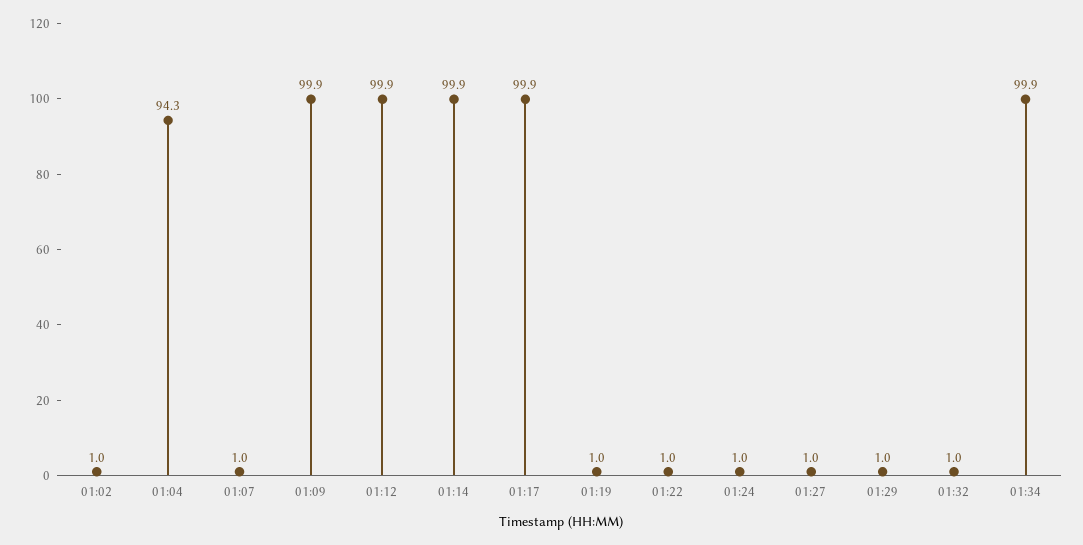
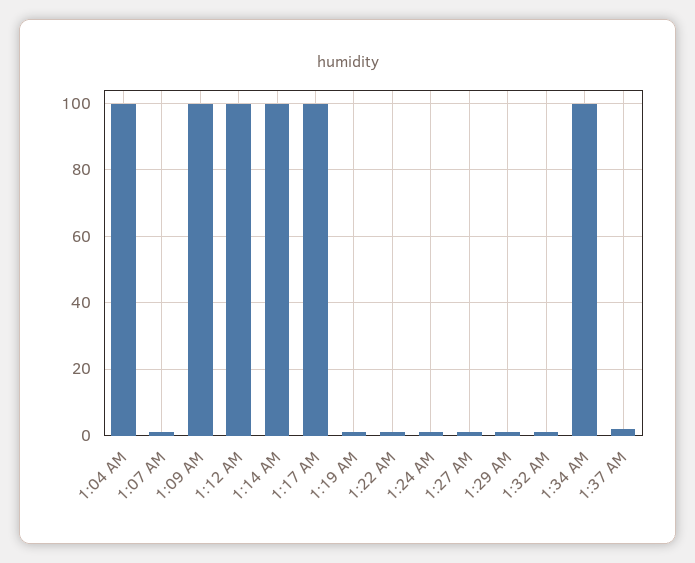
01:02: 1 -> none
01:04: 94.3 -> 100
1:37 AM: none -> 2

